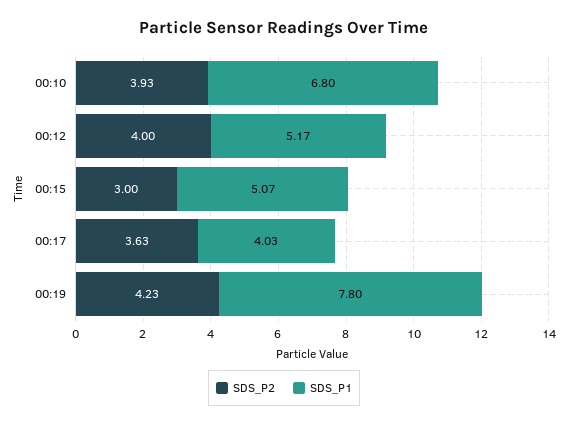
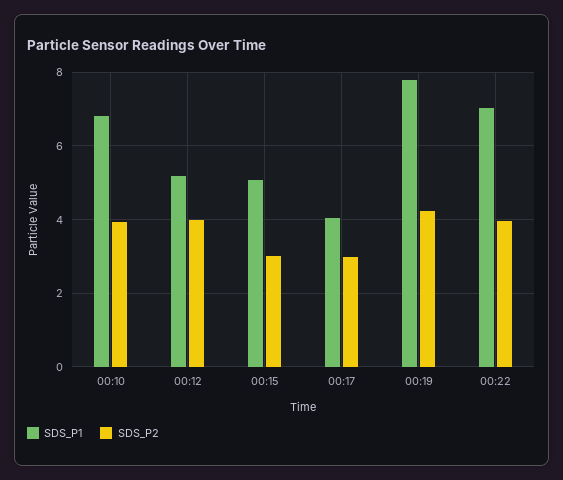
SDS_P2, 00:17: 3.63 -> 3
SDS_P1, 00:22: none -> 7
SDS_P2, 00:22: none -> 4

